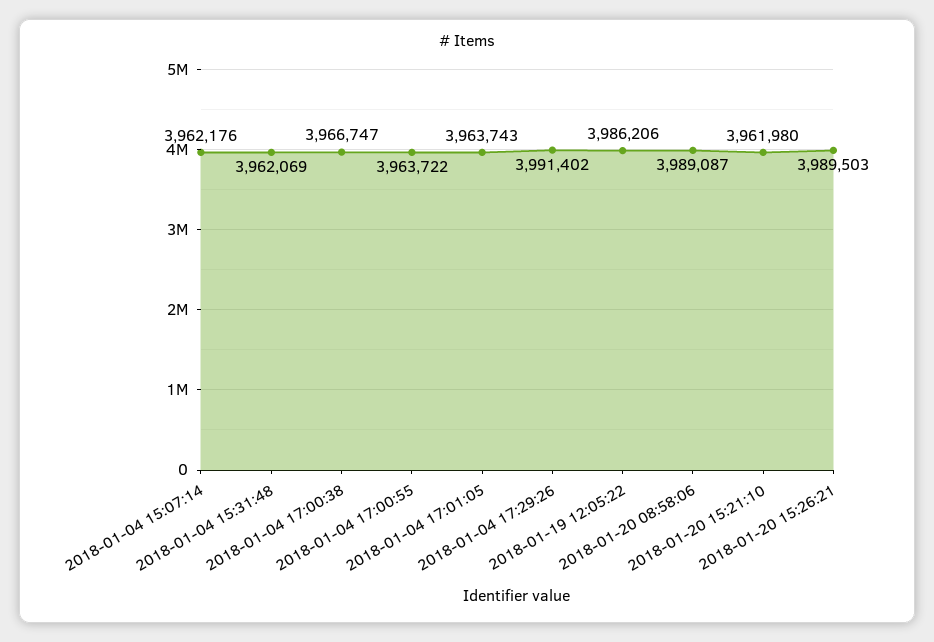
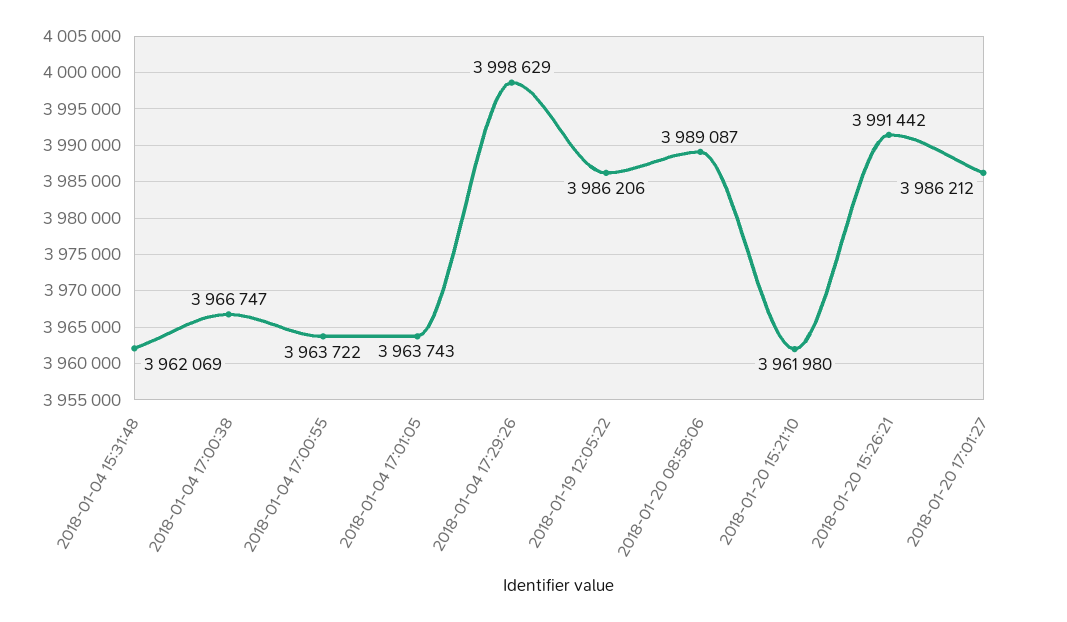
2018-01-04 15:07:14: 3962176 -> none
2018-01-04 17:29:26: 3991402 -> 3998629
2018-01-20 15:26:21: 3989503 -> 3991442
2018-01-20 17:01:27: none -> 3986212

